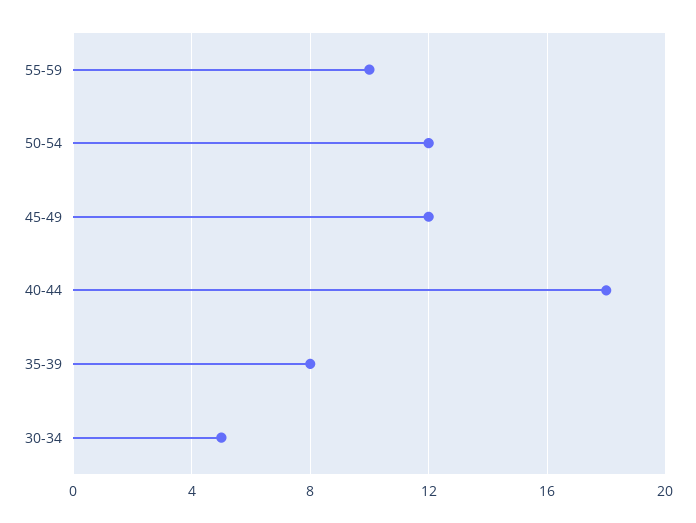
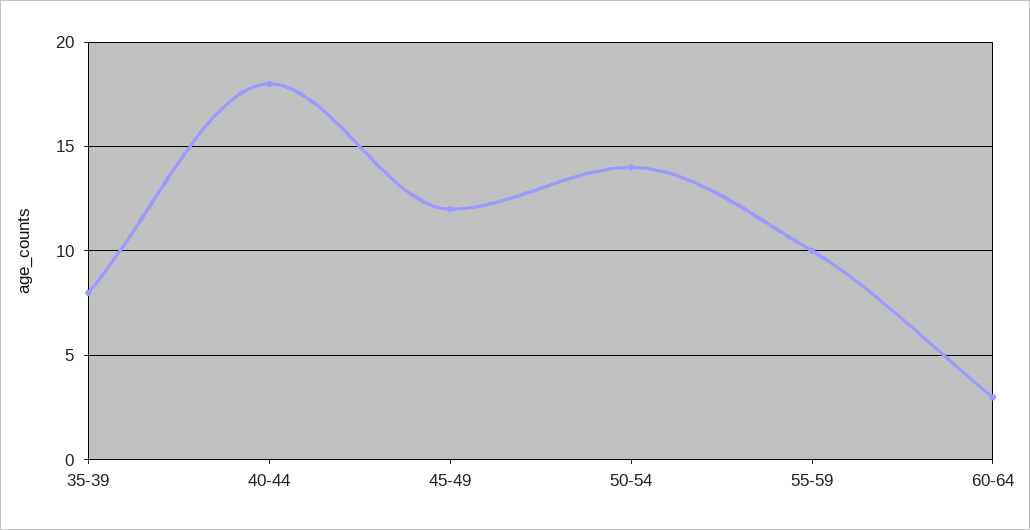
50-54: 12 -> 14
30-34: 5 -> none
60-64: none -> 3

